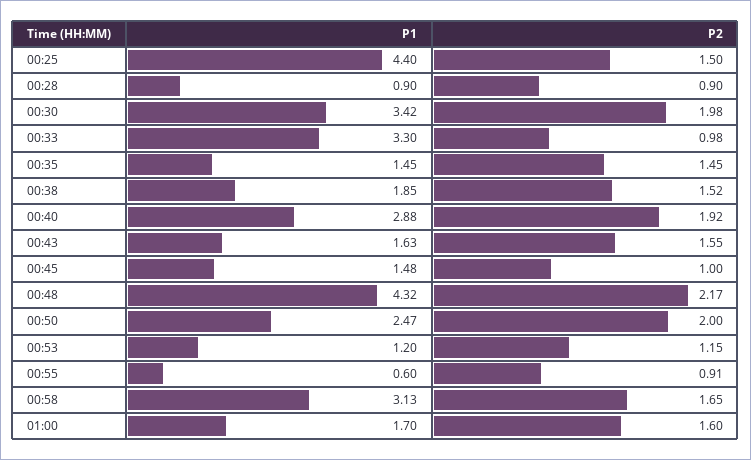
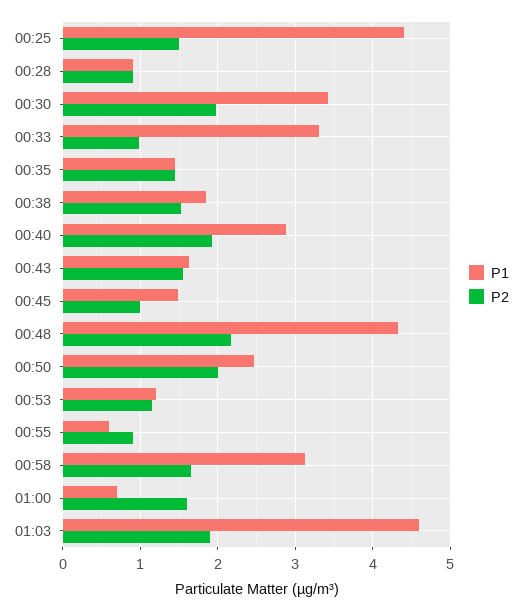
P1, 01:00: 1.7 -> 0.7
P1, 01:03: none -> 4.6
P2, 01:03: none -> 1.9

